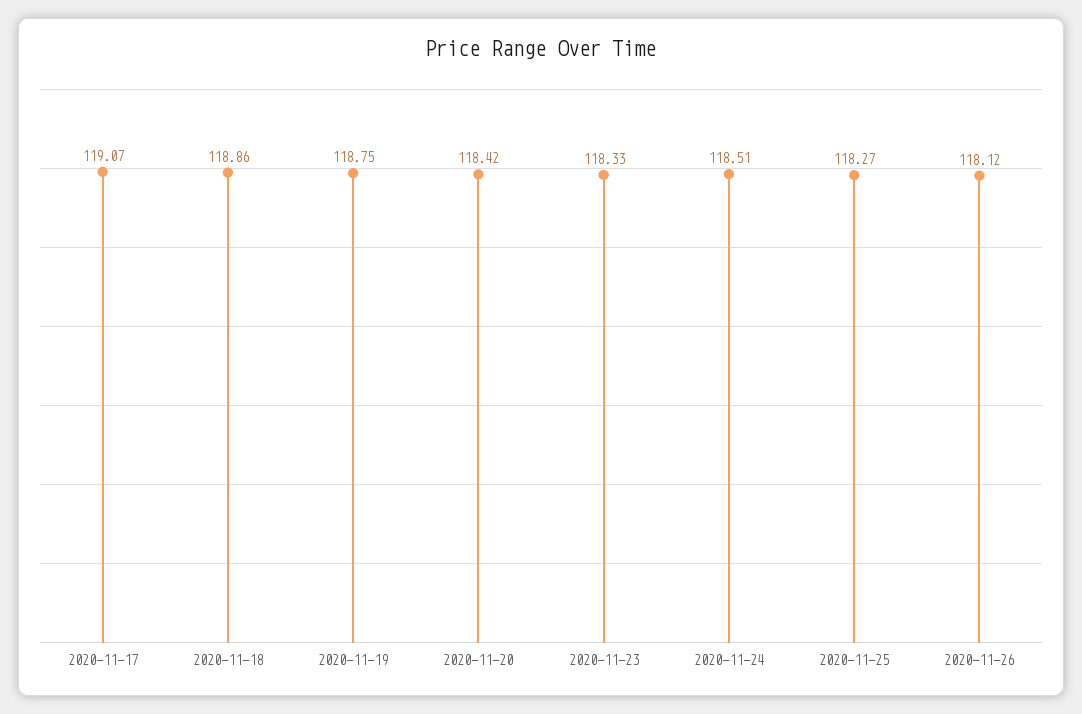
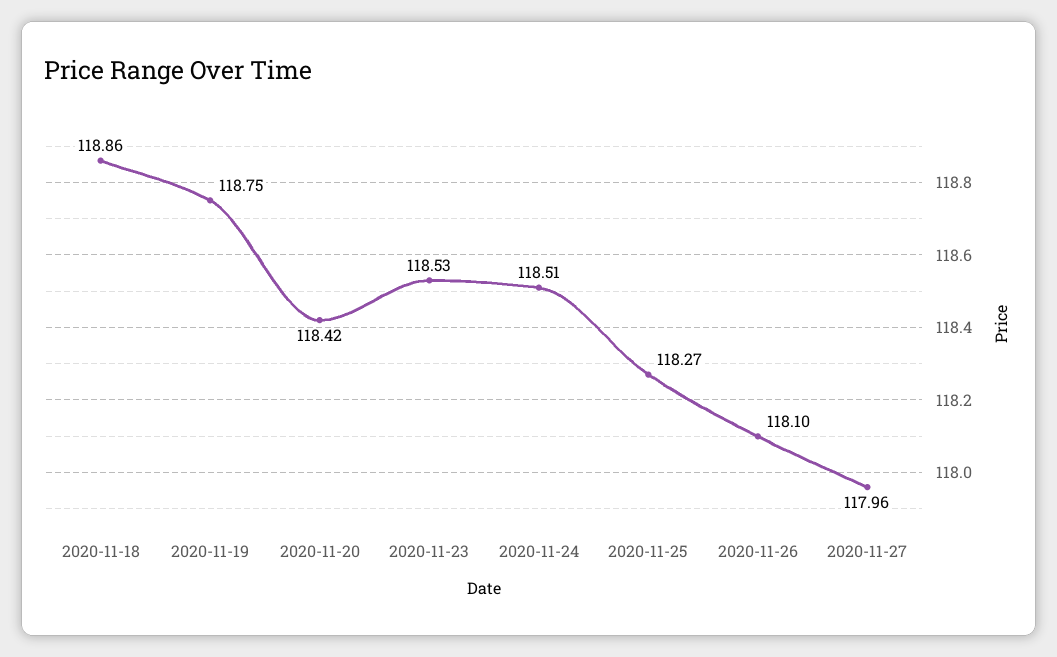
2020-11-17: 119.07 -> none
2020-11-23: 118.33 -> 118.53
2020-11-26: 118.12 -> 118.1
2020-11-27: none -> 117.96

